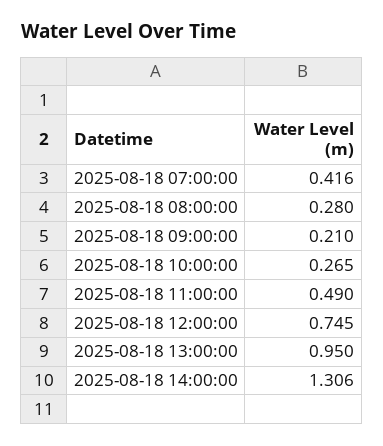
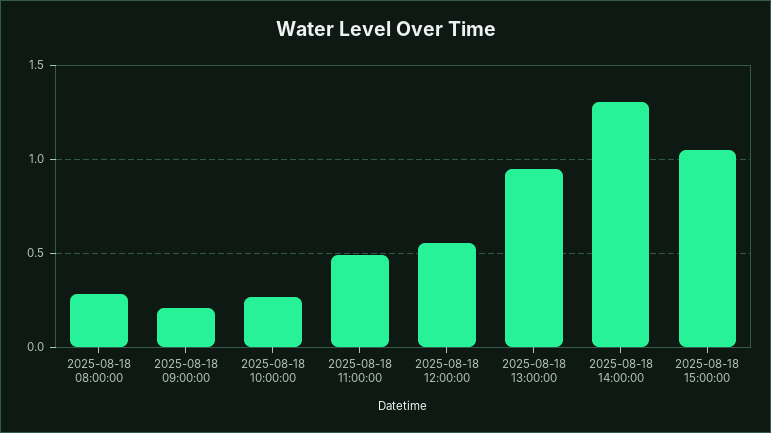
2025-08-18 07:00:00: 0.416 -> none
2025-08-18 12:00:00: 0.745 -> 0.55
2025-08-18 15:00:00: none -> 1.05

